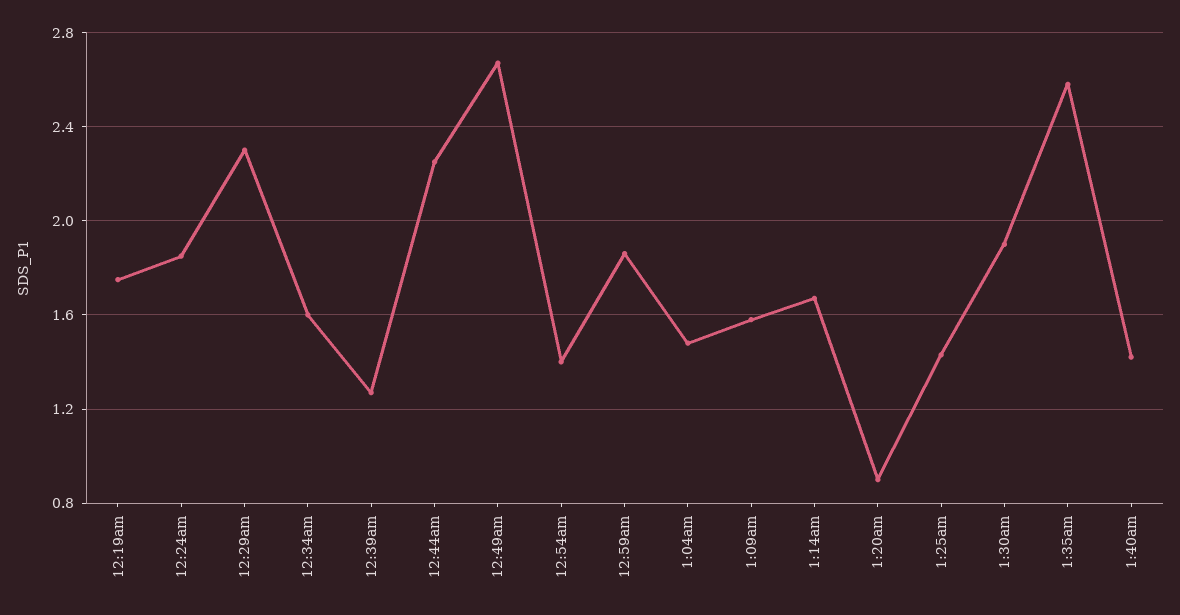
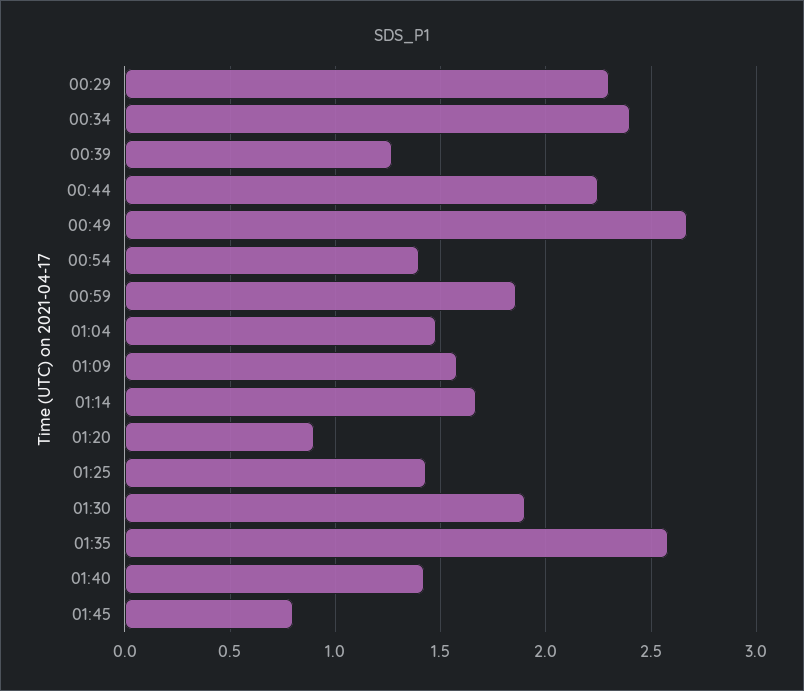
12:19am: 1.75 -> none
12:24am: 1.85 -> none
12:34am: 1.6 -> 2.4
01:45: none -> 0.8

